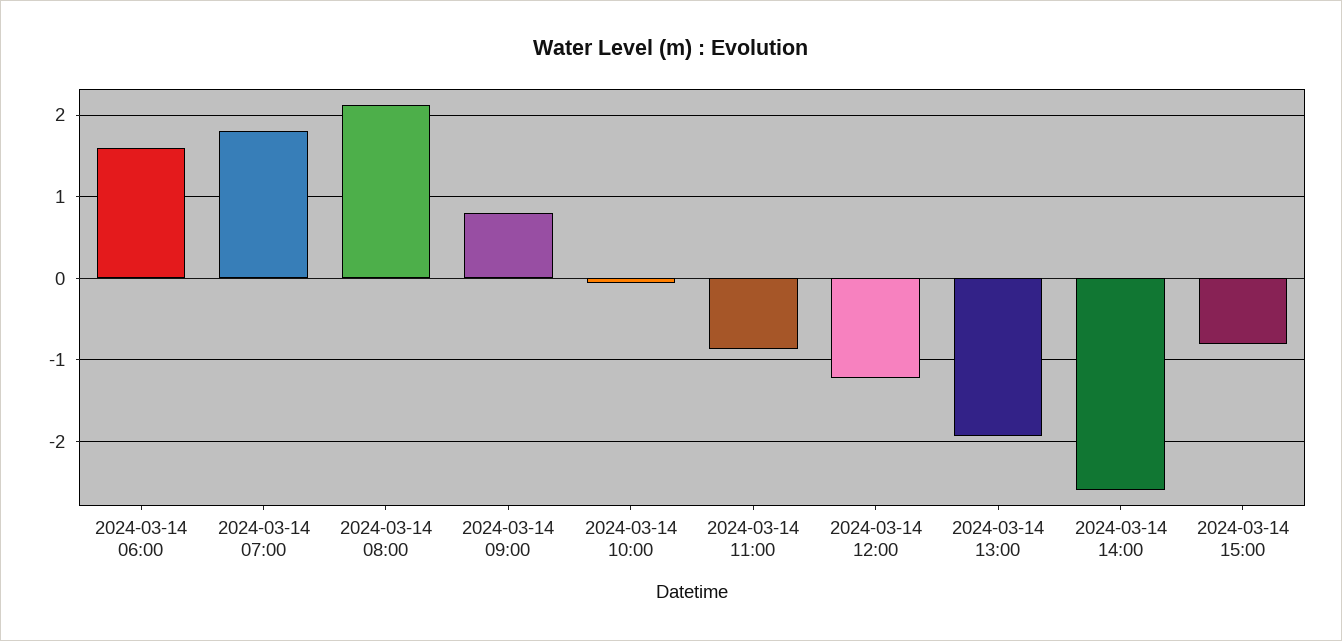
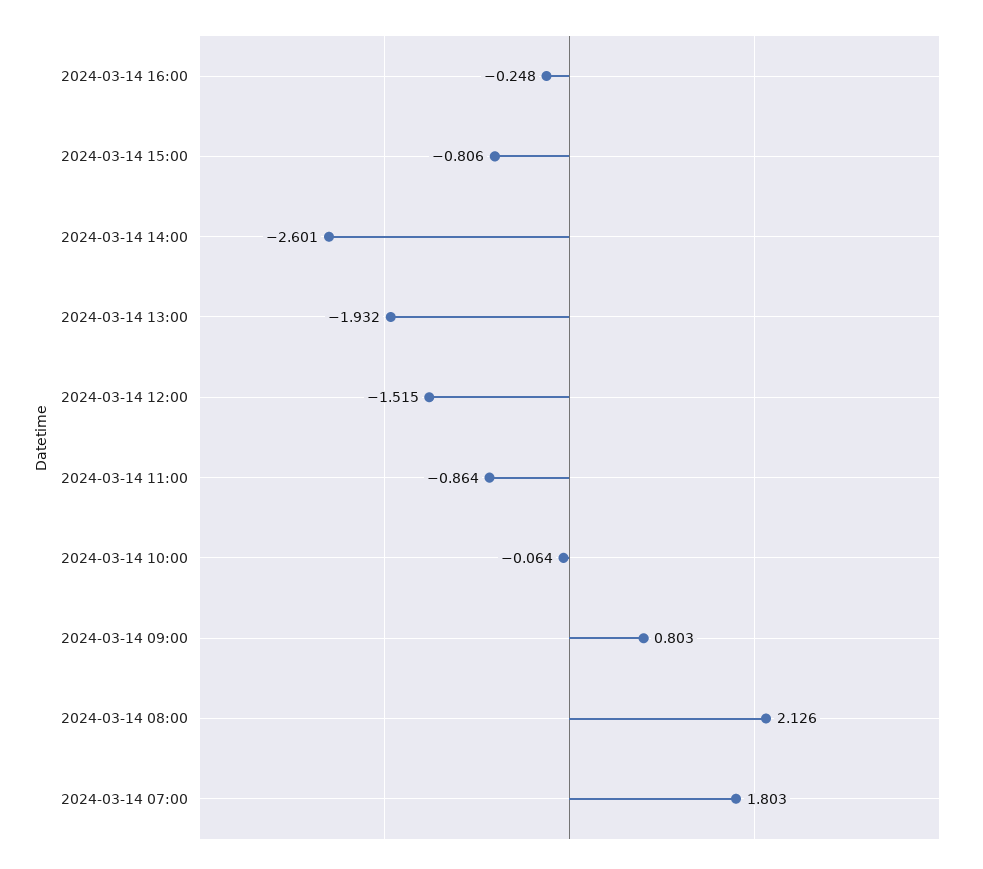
2024-03-14 06:00: 1.6 -> none
2024-03-14 12:00: -1.2 -> -1.515
2024-03-14 16:00: none -> -0.248

